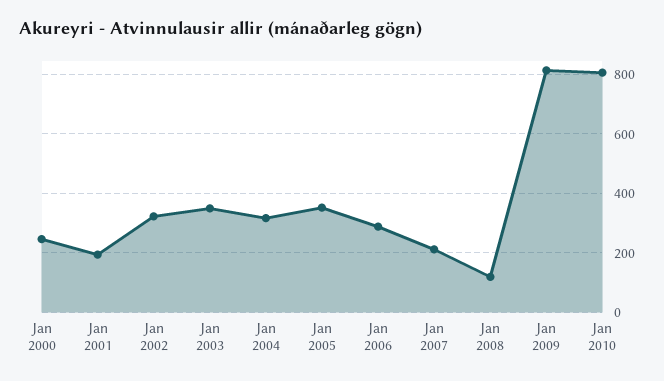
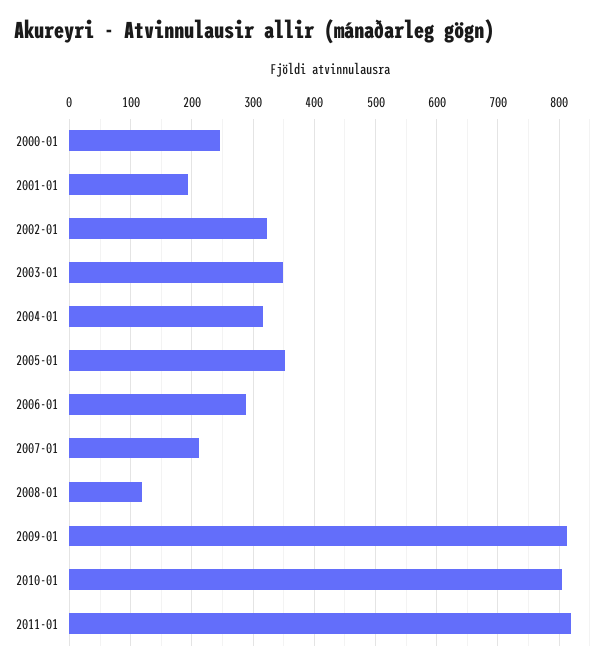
2011-01: none -> 820

